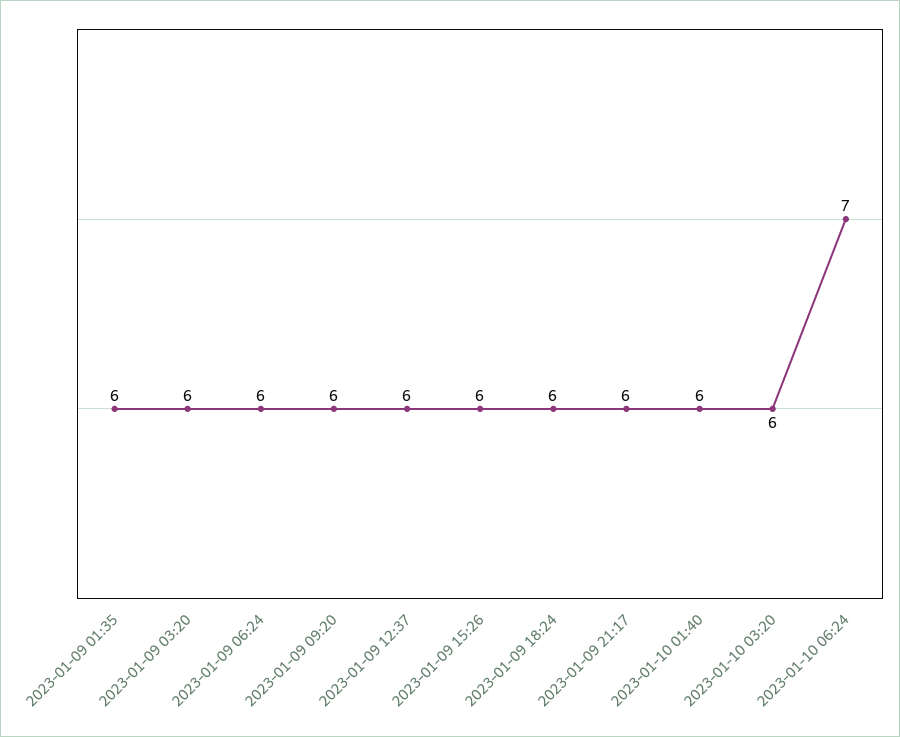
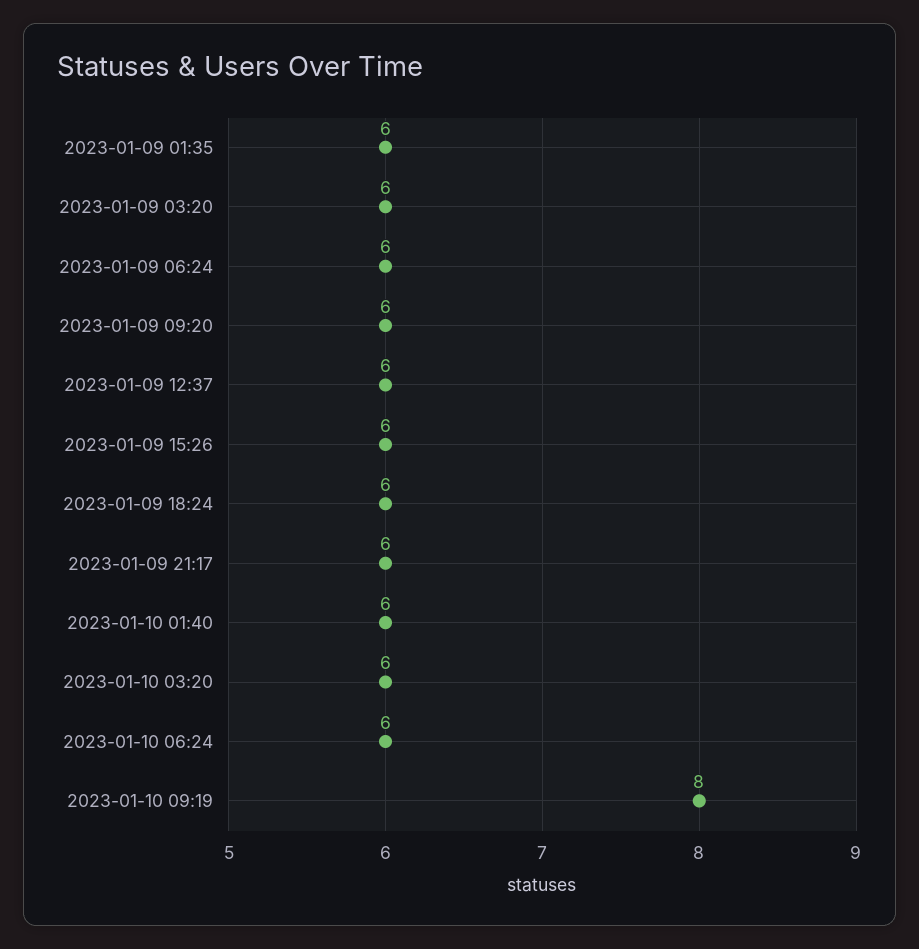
2023-01-10 06:24: 7 -> 6
2023-01-10 09:19: none -> 8

